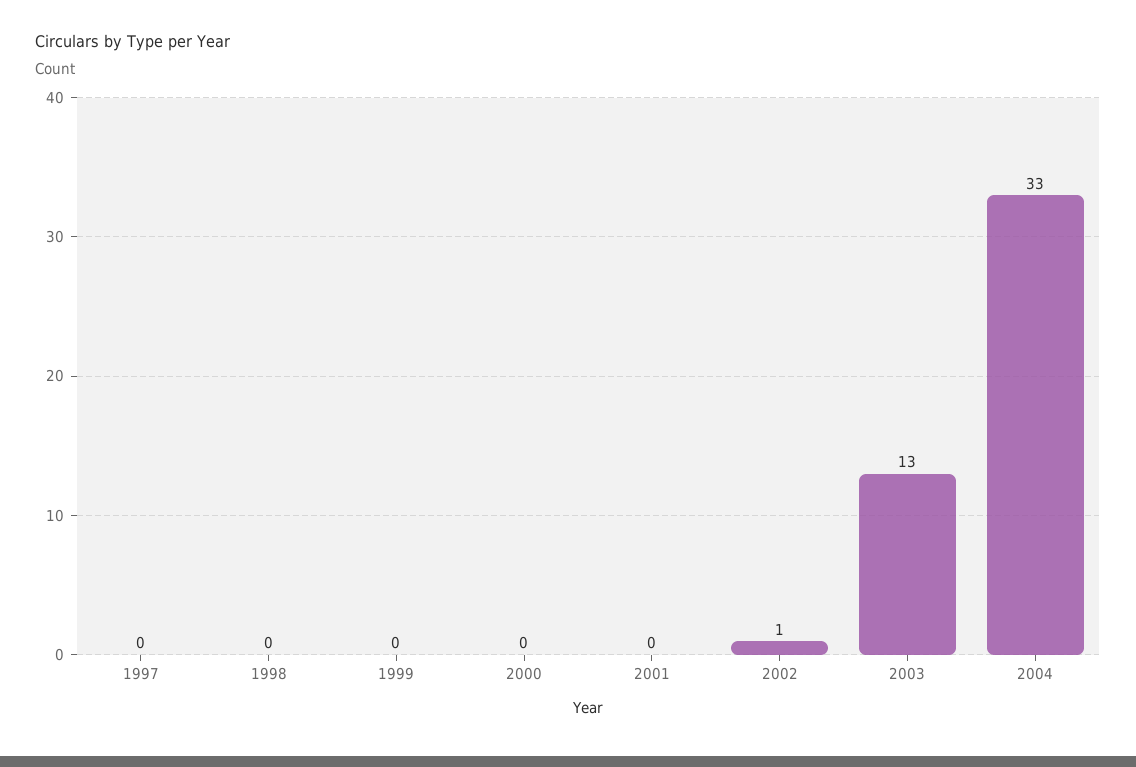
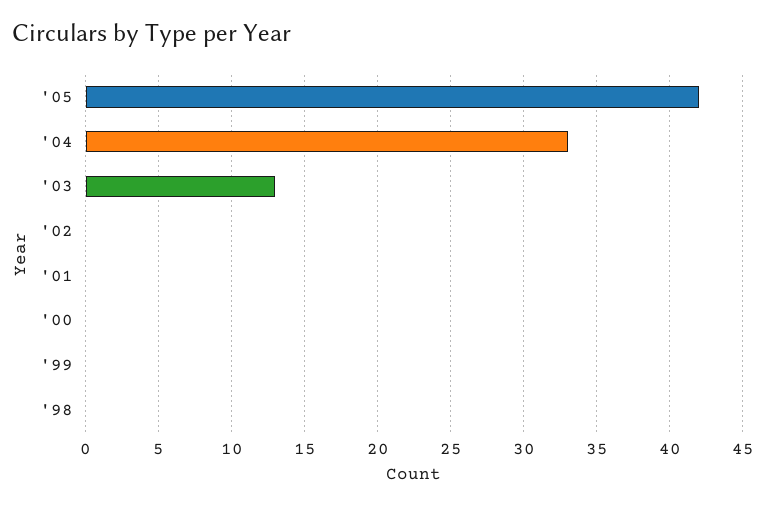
1997: 0 -> none
2002: 1 -> 0
'05: none -> 42

